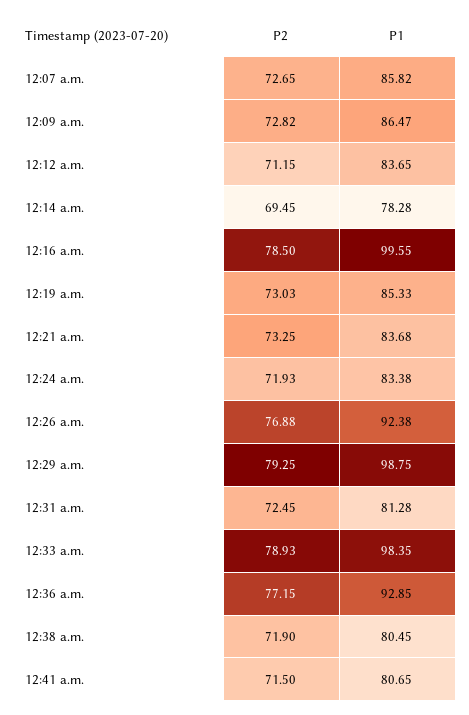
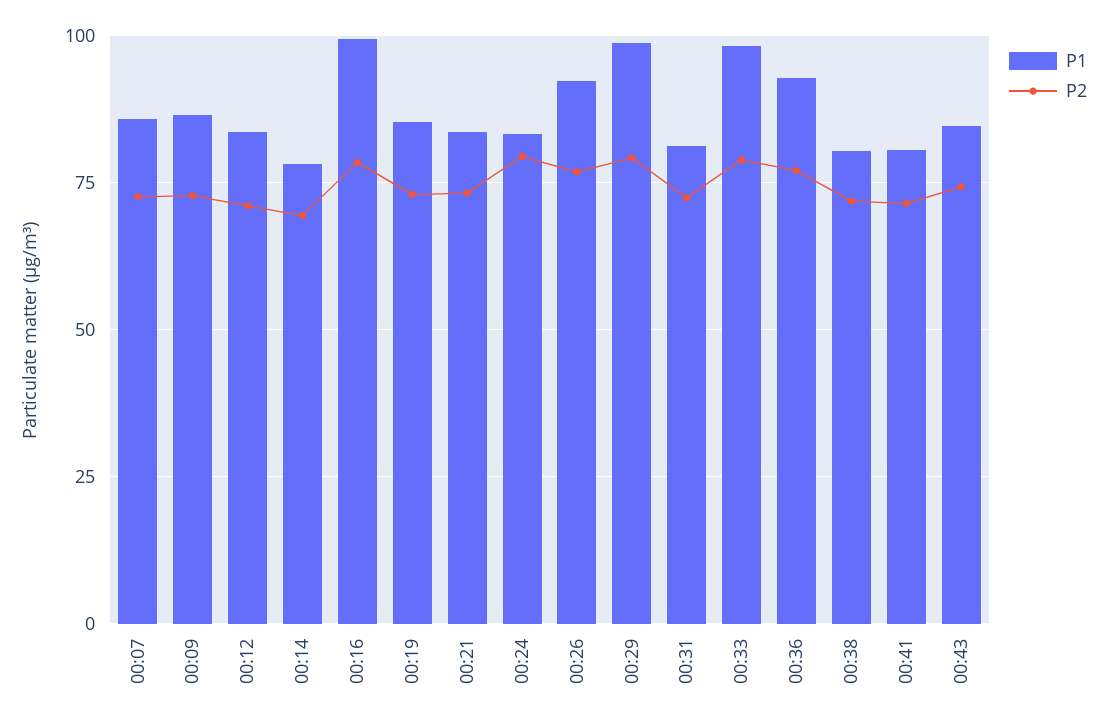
P2, 12:24 a.m.: 71.93 -> 80
P1, 00:43: none -> 85
P2, 00:43: none -> 75

